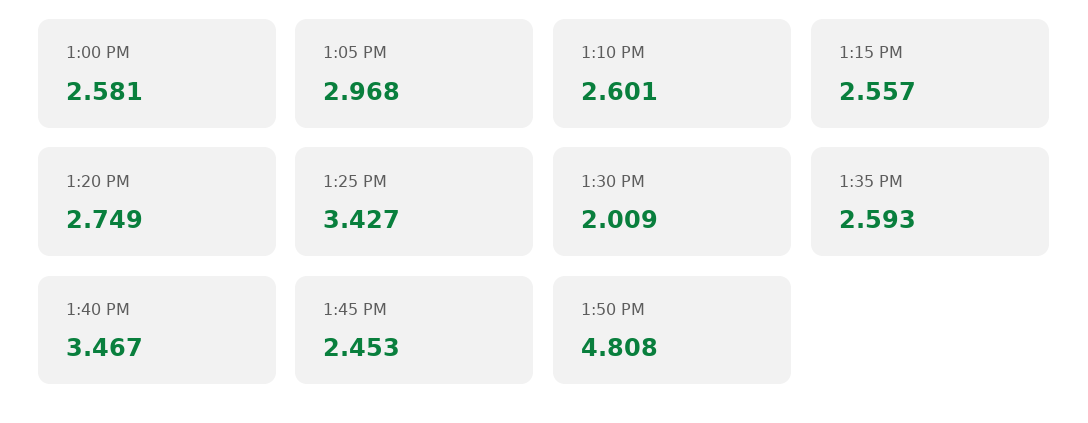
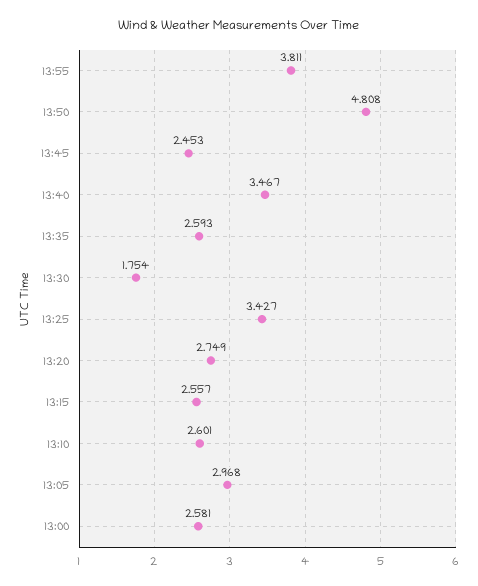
1:30 PM: 2.009 -> 1.754
13:55: none -> 3.811

